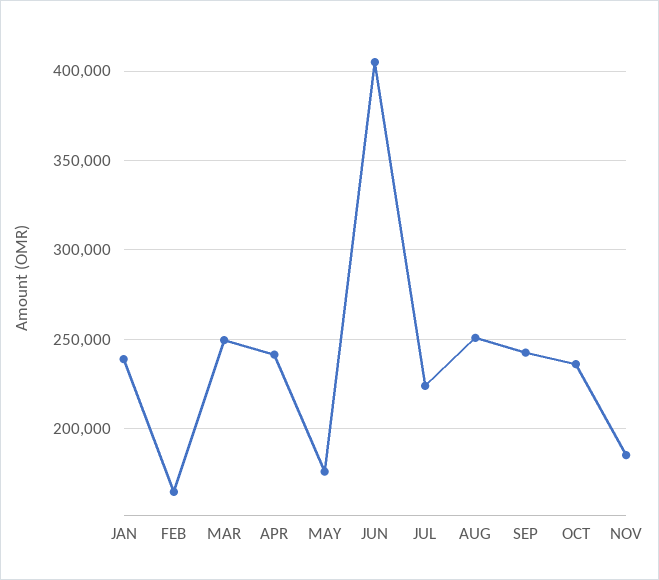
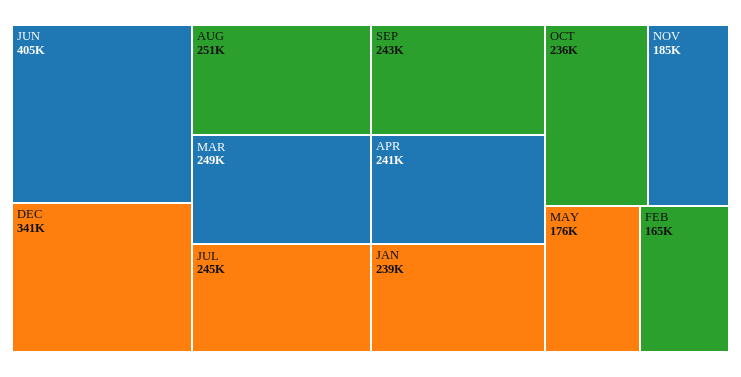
JUL: 225000 -> 245000
DEC: none -> 341000

